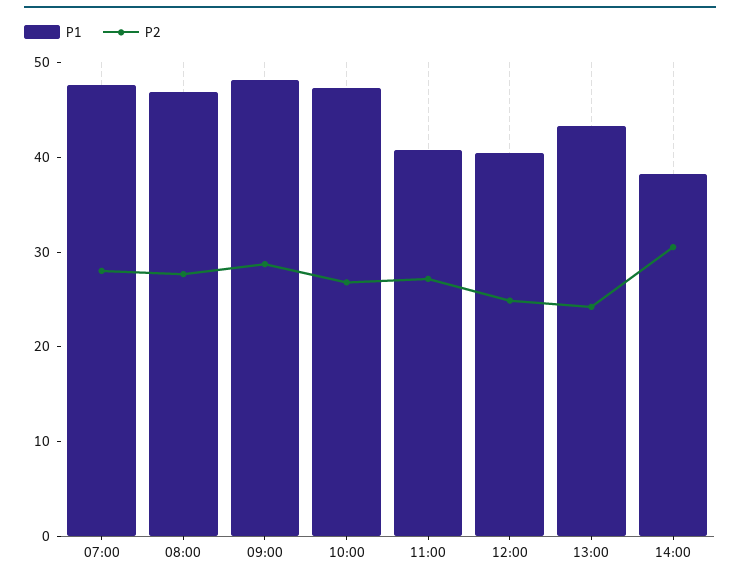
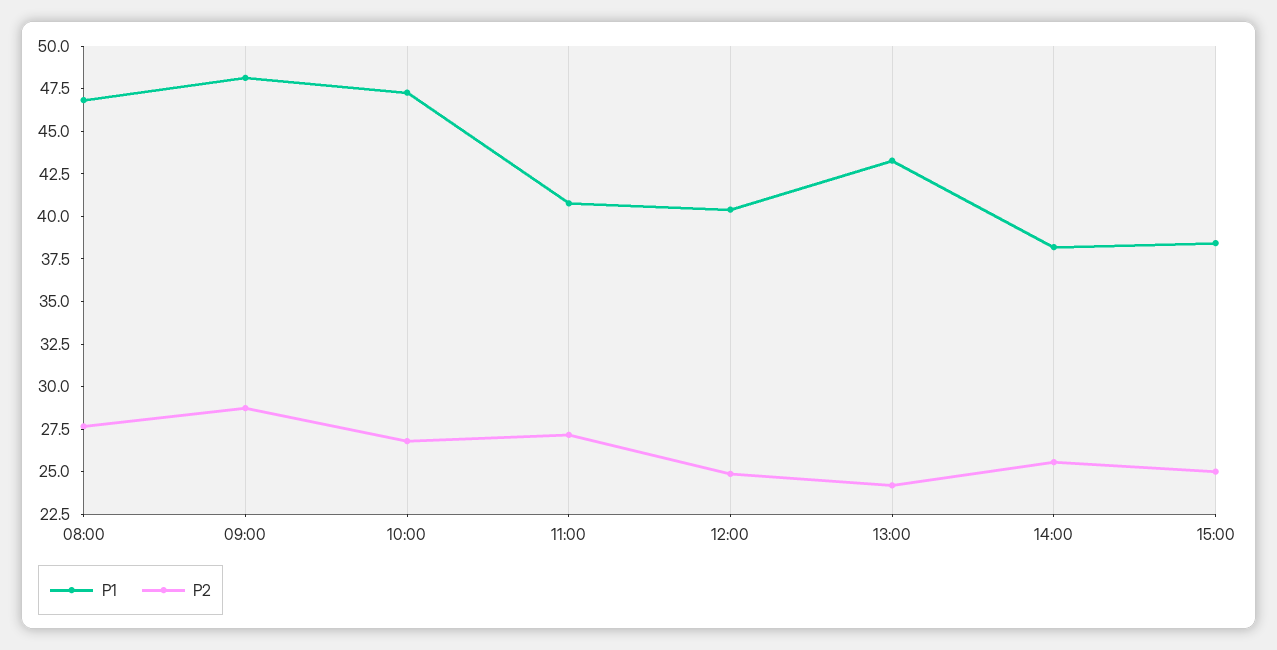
P1, 07:00: 48 -> none
P2, 07:00: 28 -> none
P2, 14:00: 30 -> 25.5
P1, 15:00: none -> 38.5
P2, 15:00: none -> 25

